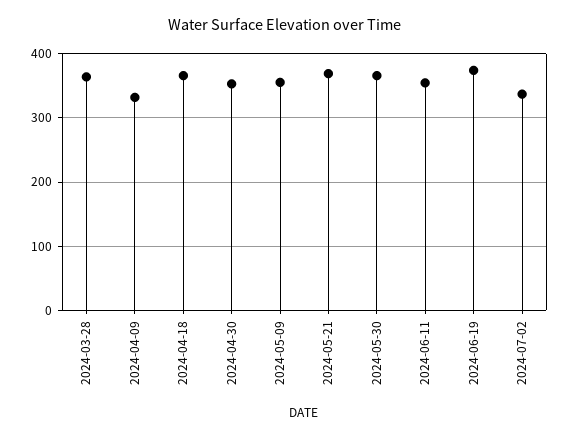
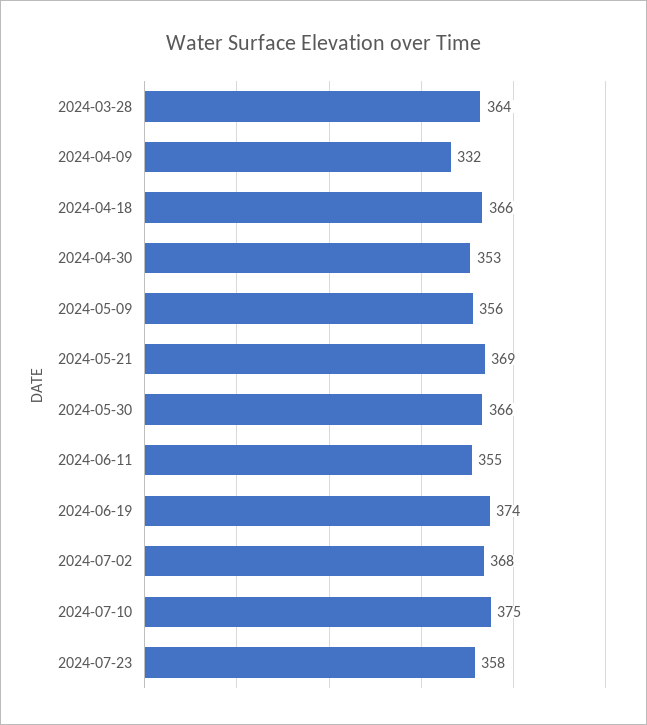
2024-07-02: 340 -> 368
2024-07-10: none -> 375
2024-07-23: none -> 358

